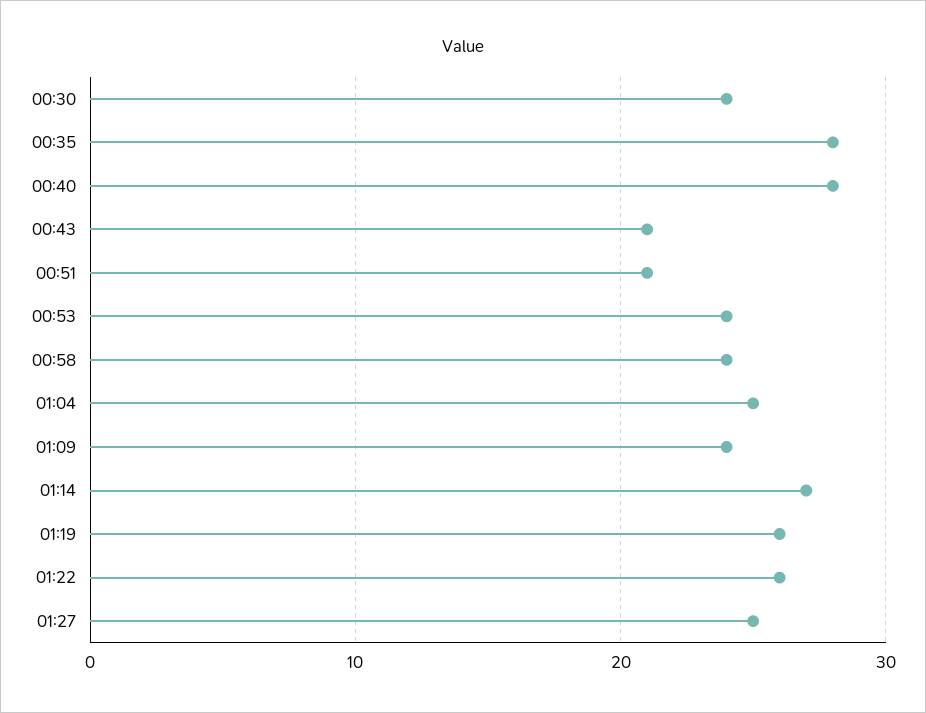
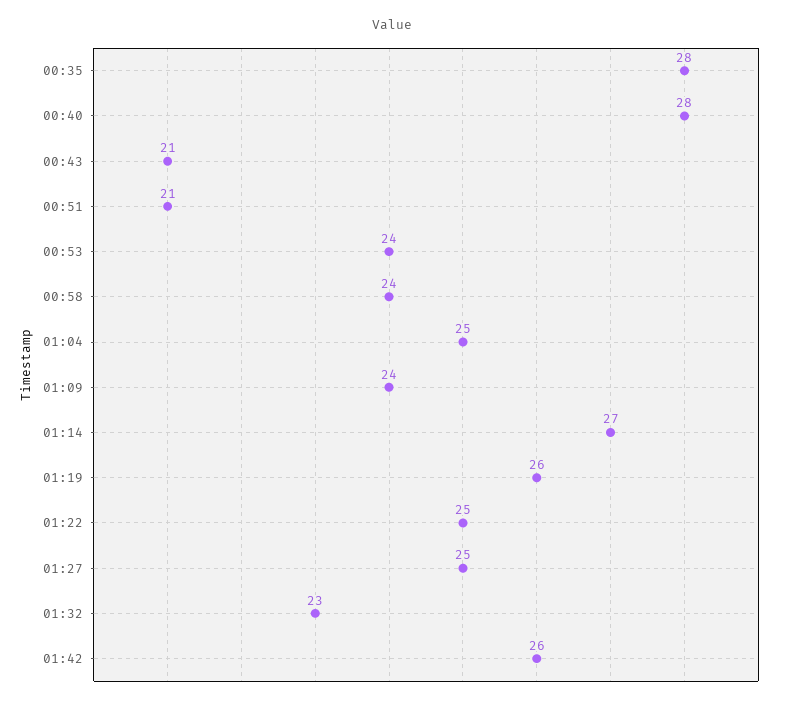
00:30: 24 -> none
01:22: 26 -> 25
01:32: none -> 23
01:42: none -> 26

